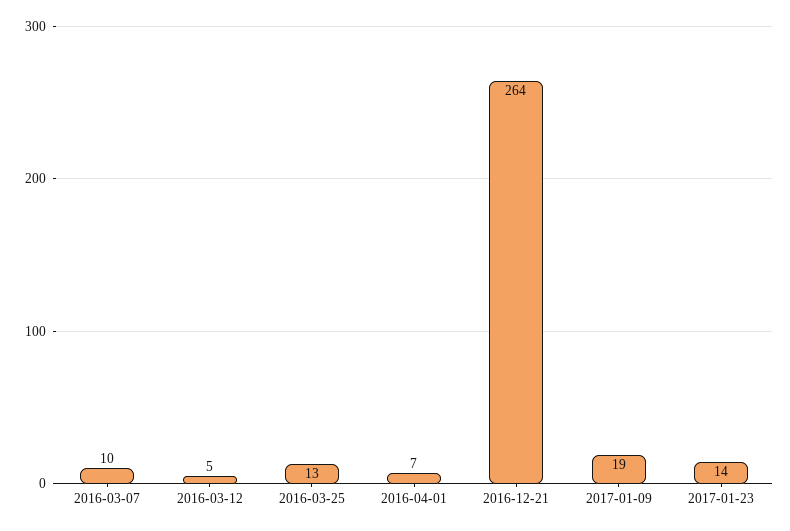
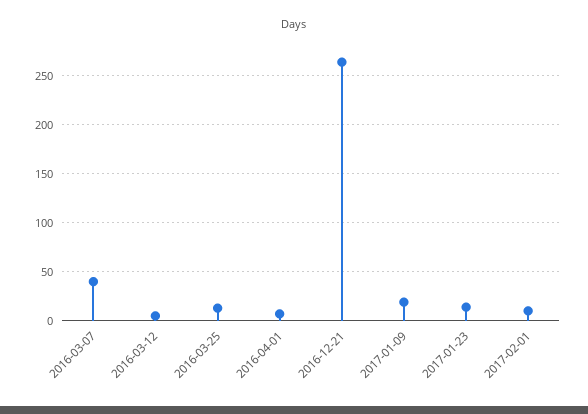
2016-03-07: 10 -> 40
2017-02-01: none -> 10

